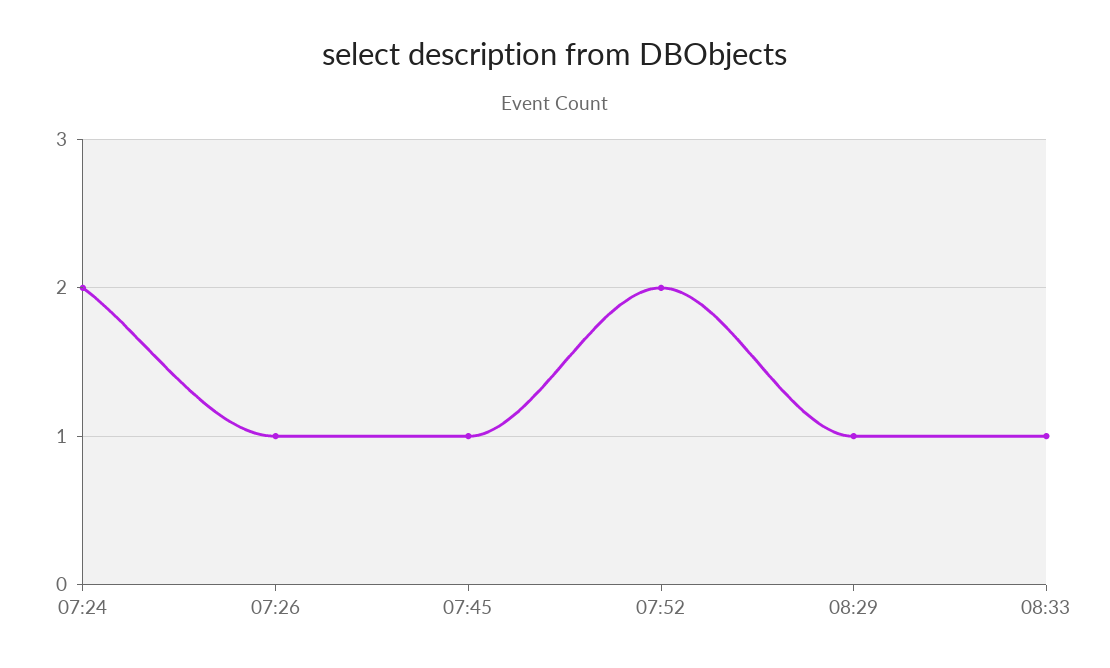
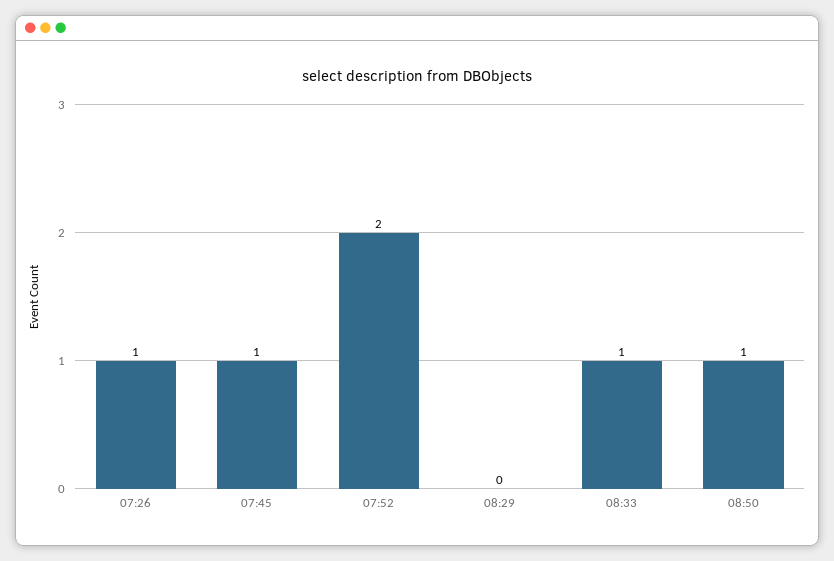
07:24: 2 -> none
08:29: 1 -> 0
08:50: none -> 1

